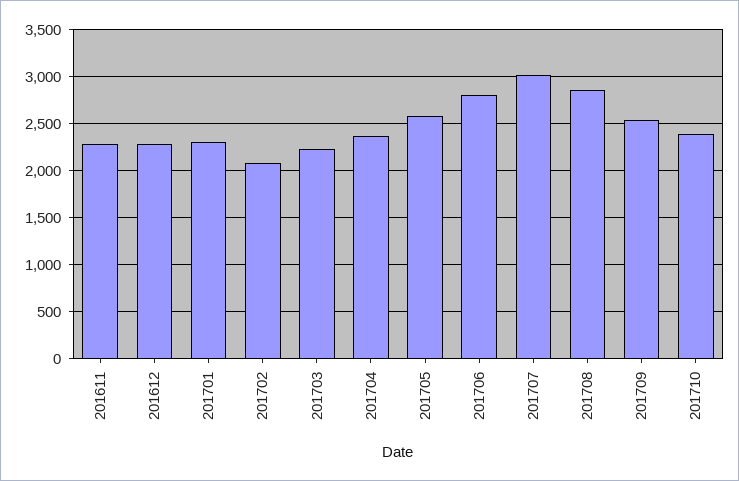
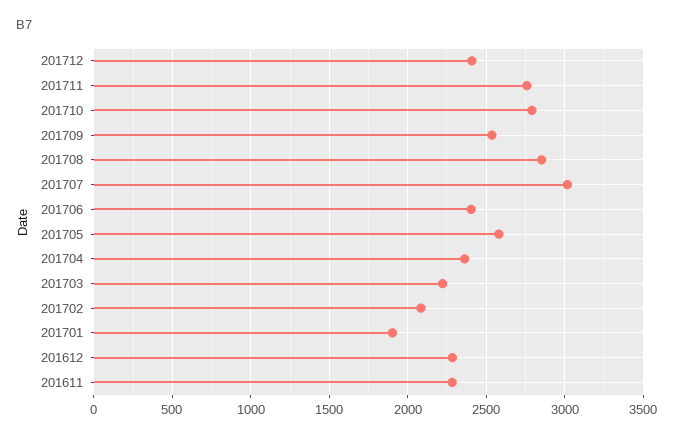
201701: 2300 -> 1900
201706: 2800 -> 2400
201710: 2400 -> 2800
201712: none -> 2400
201711: none -> 2750

